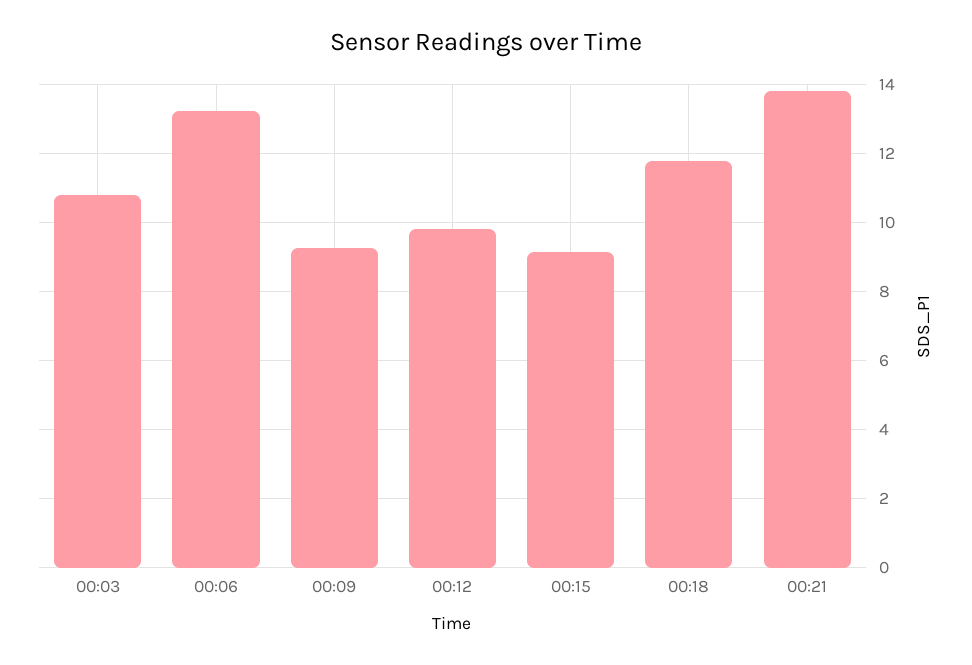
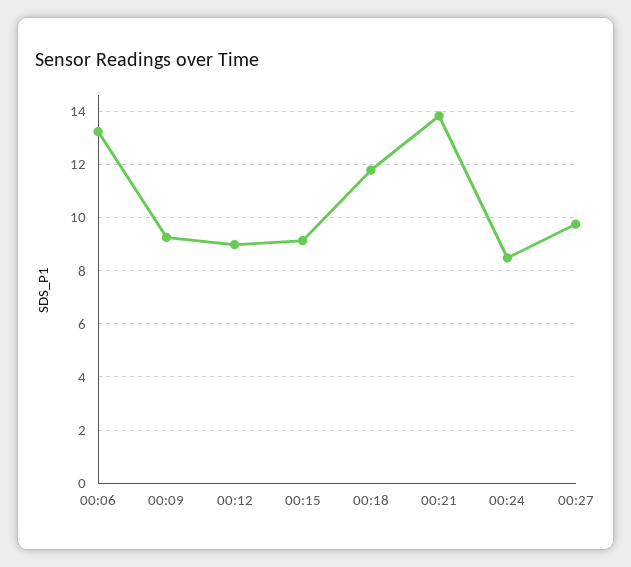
00:03: 10.8 -> none
00:12: 9.8 -> 9
00:24: none -> 8.5
00:27: none -> 9.75

